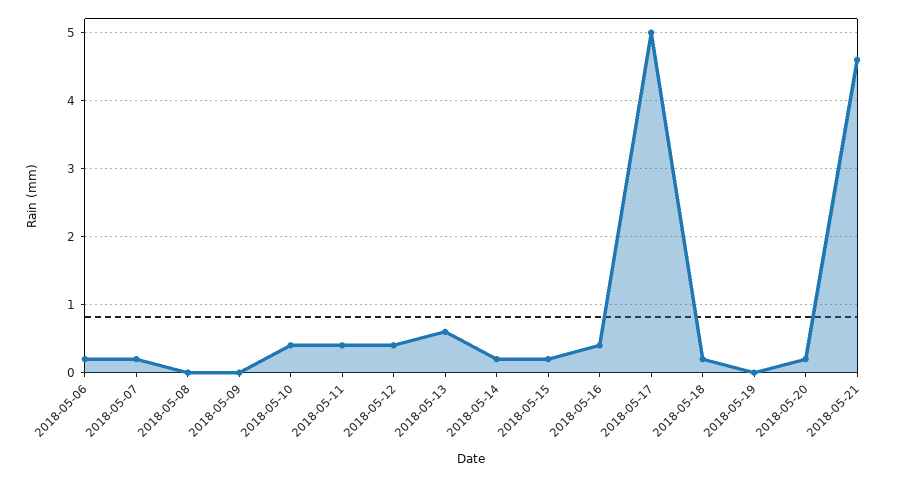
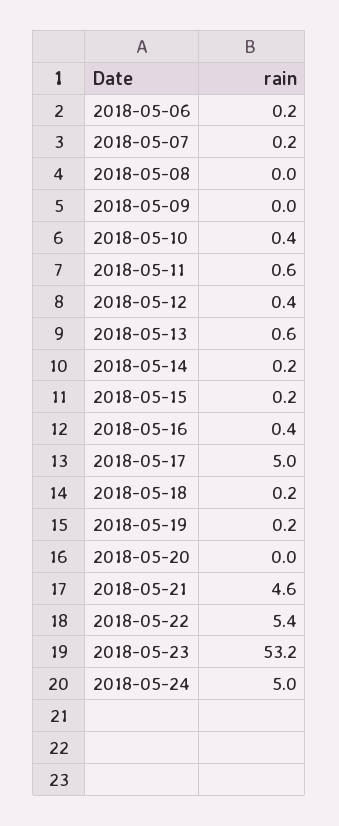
2018-05-11: 0.4 -> 0.6
2018-05-19: 0 -> 0.2
2018-05-20: 0.2 -> 0
2018-05-22: none -> 5.4
2018-05-23: none -> 53.2
2018-05-24: none -> 5

